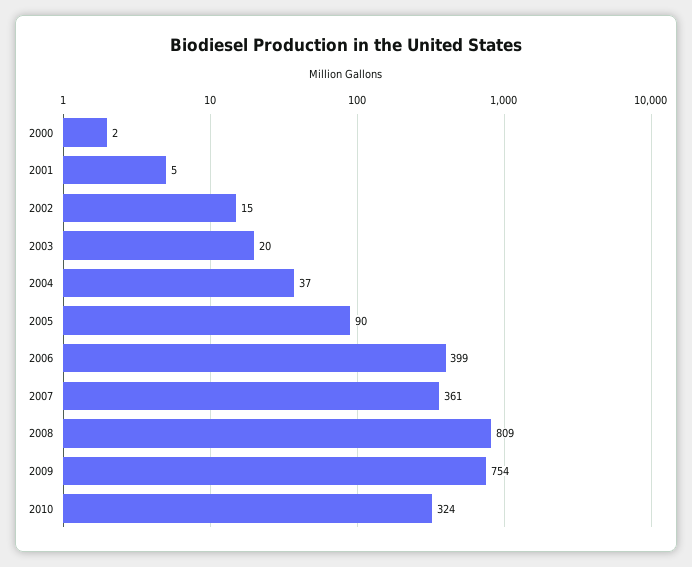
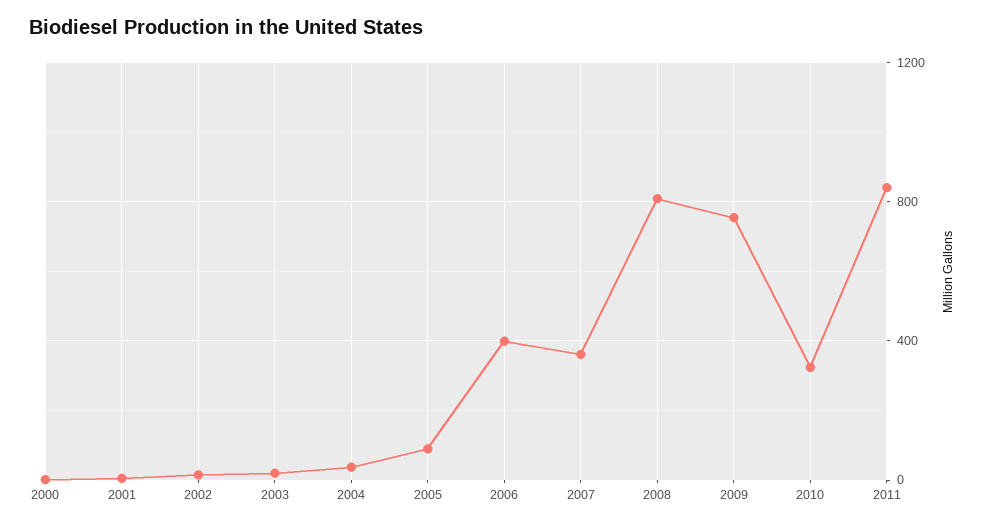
2011: none -> 850

